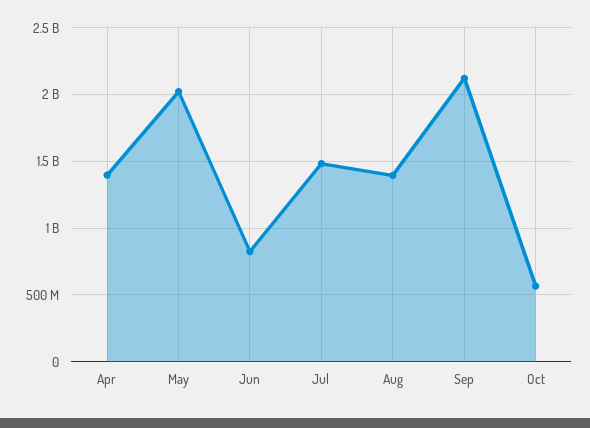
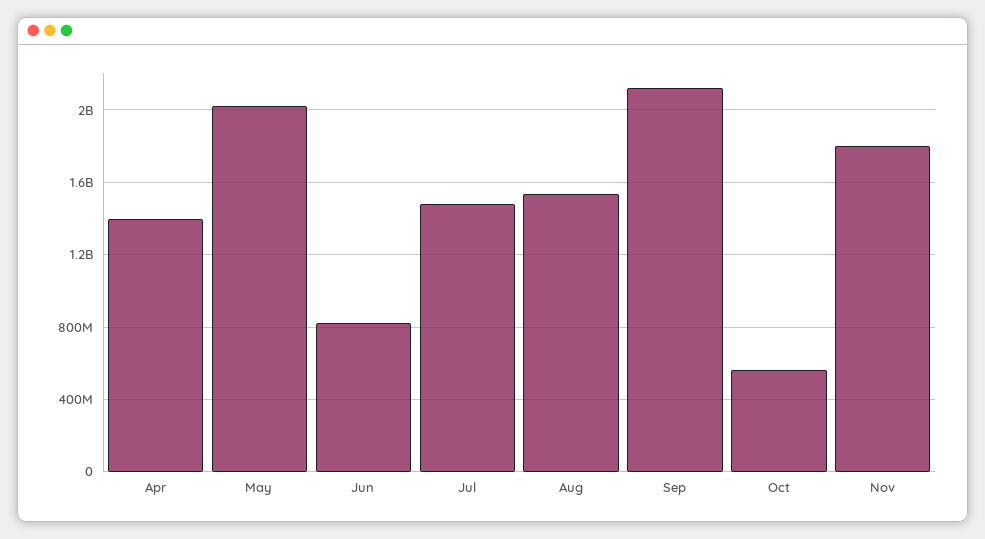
Aug: 1400000000 -> 1550000000
Nov: none -> 1800000000

